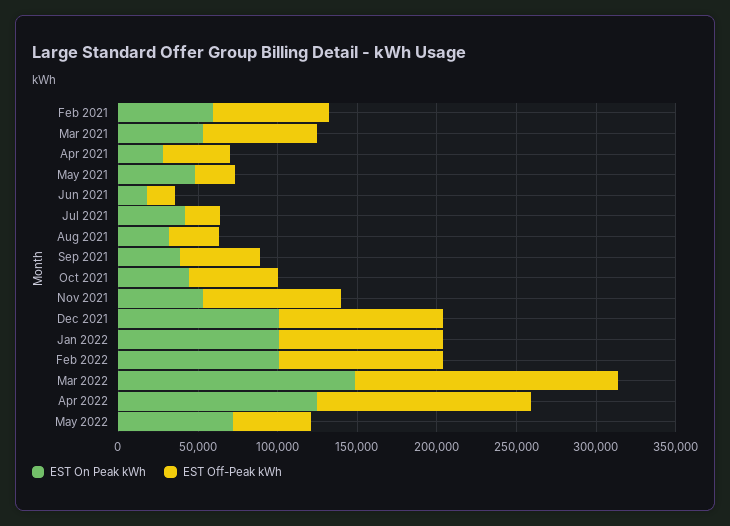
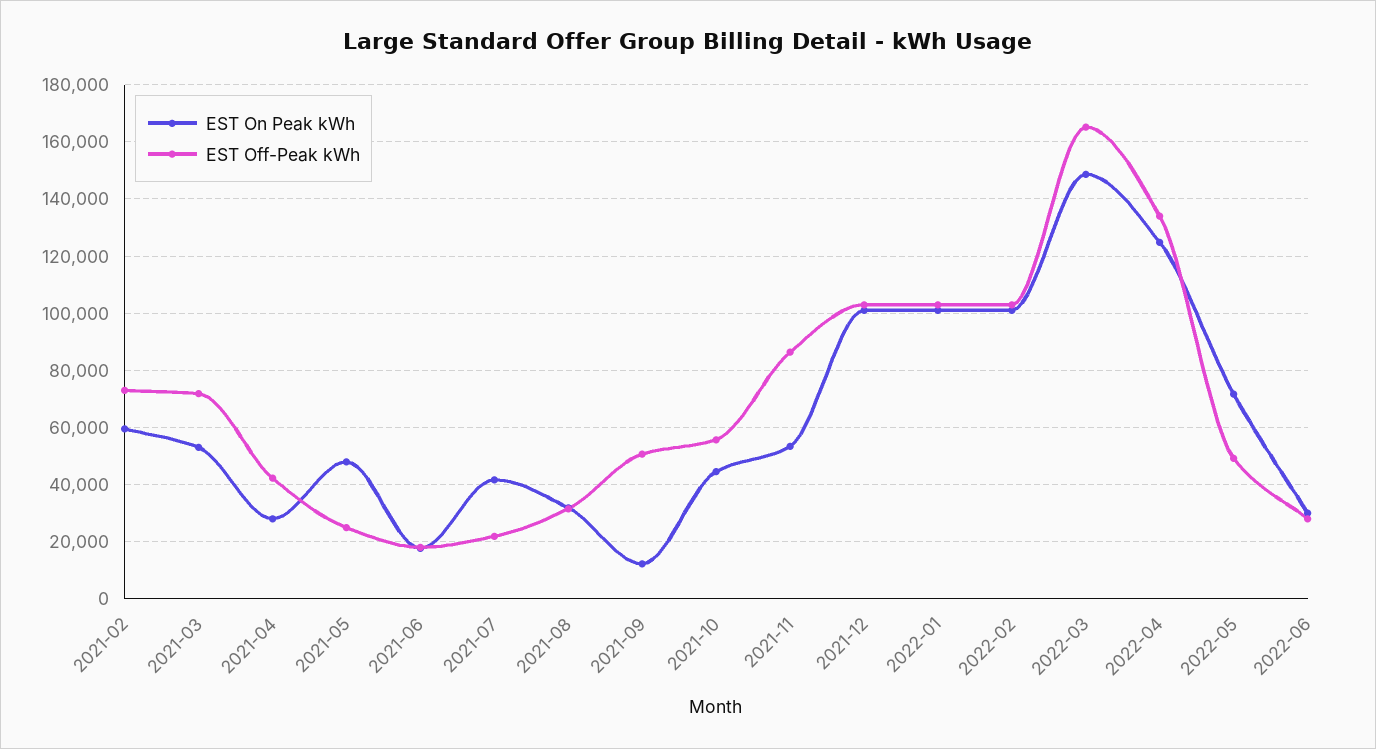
EST On Peak kWh, Sep 2021: 40000 -> 12500
EST On Peak kWh, 2022-06: none -> 30000
EST Off-Peak kWh, 2022-06: none -> 27500

